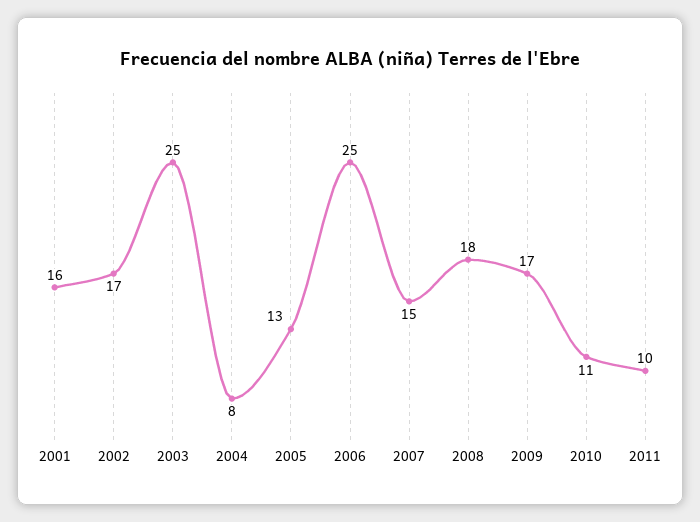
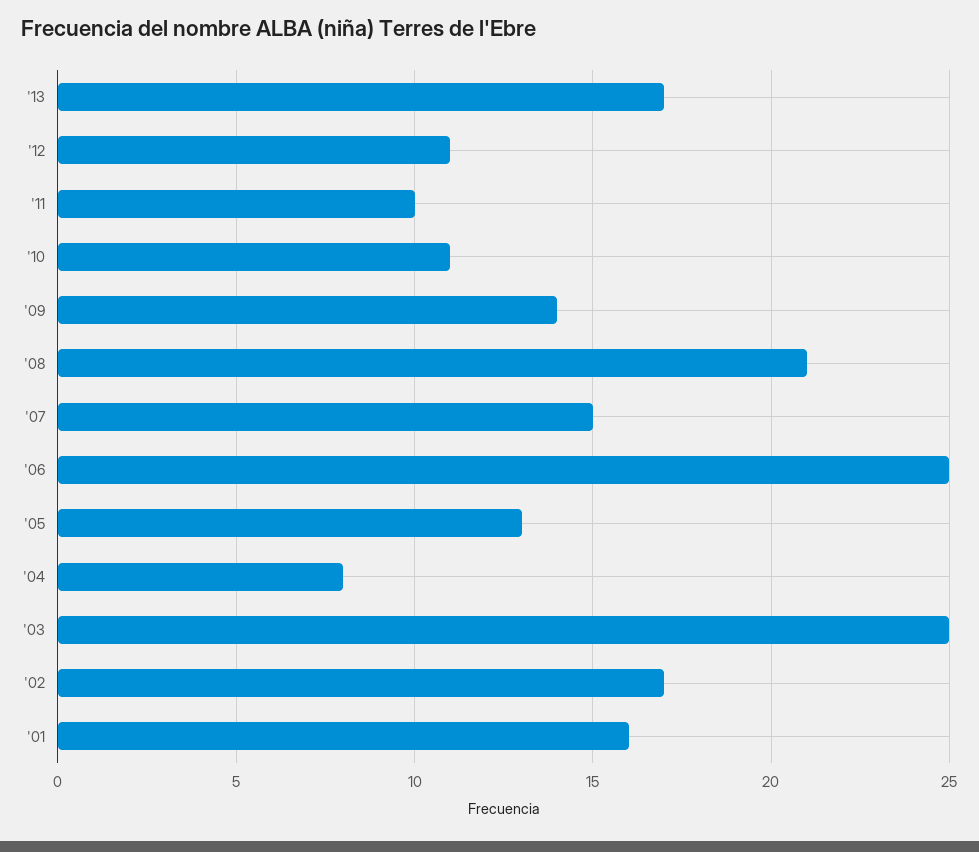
2008: 18 -> 21
2009: 17 -> 14
'13: none -> 17
'12: none -> 11

